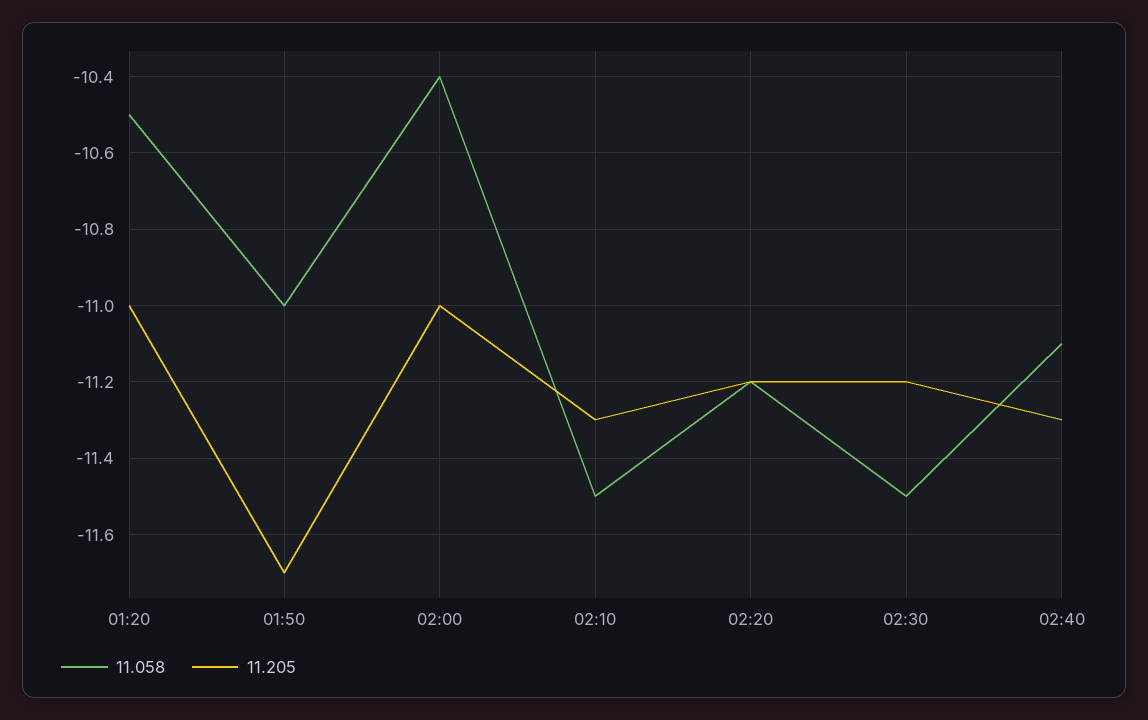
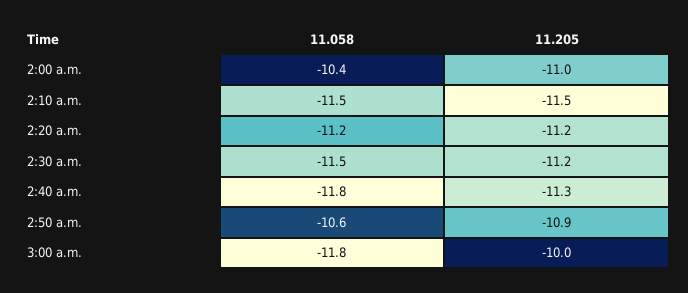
11.058, 01:20: -10.5 -> none
11.205, 01:20: -11 -> none
11.058, 01:50: -11 -> none
11.205, 01:50: -11.7 -> none
11.205, 02:10: -11.3 -> -11.5
11.058, 02:40: -11.1 -> -11.8
11.058, 2:50 a.m.: none -> -10.6
11.205, 2:50 a.m.: none -> -10.9
11.058, 3:00 a.m.: none -> -11.8
11.205, 3:00 a.m.: none -> -10

